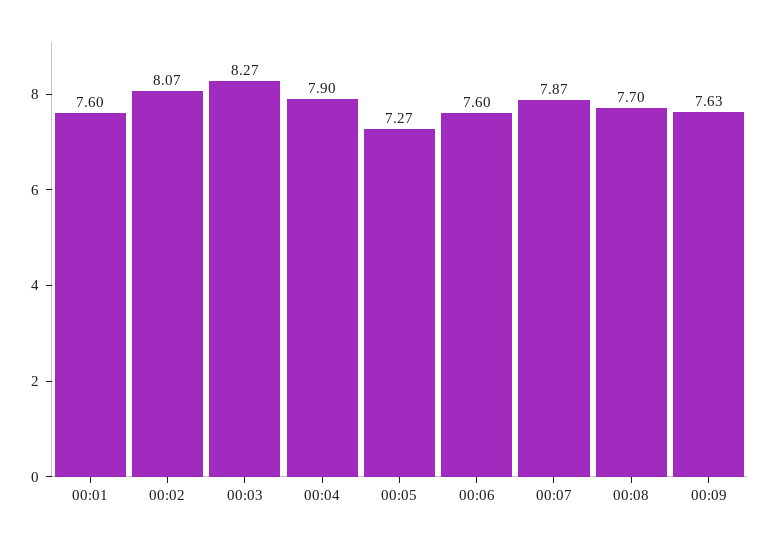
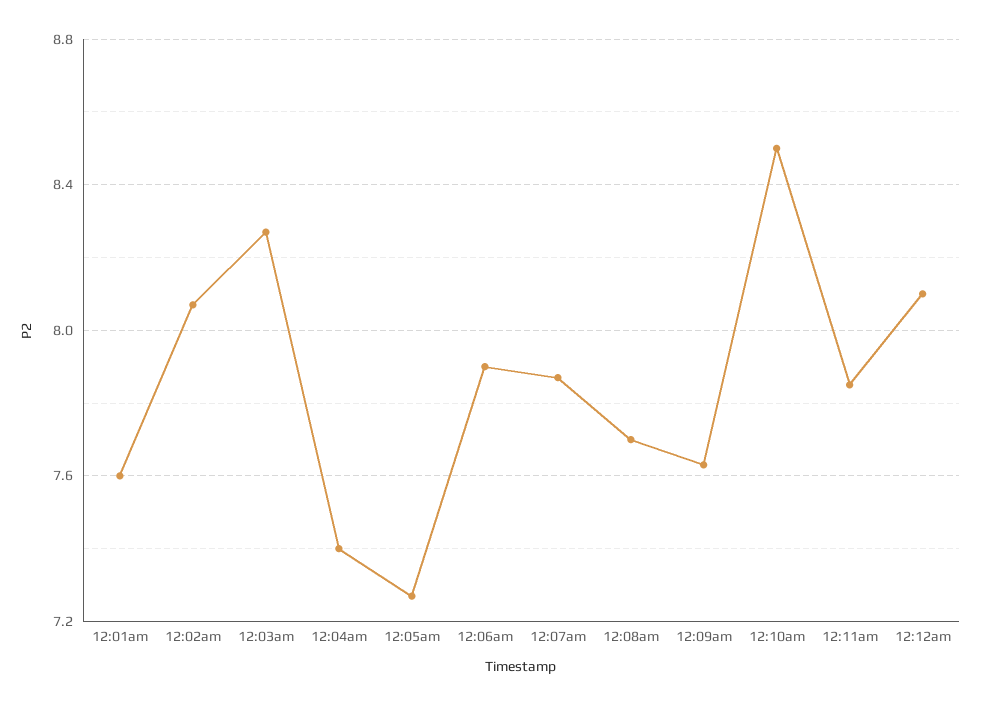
00:04: 7.9 -> 7.4
00:06: 7.6 -> 7.9
12:10am: none -> 8.5
12:11am: none -> 7.85
12:12am: none -> 8.1

